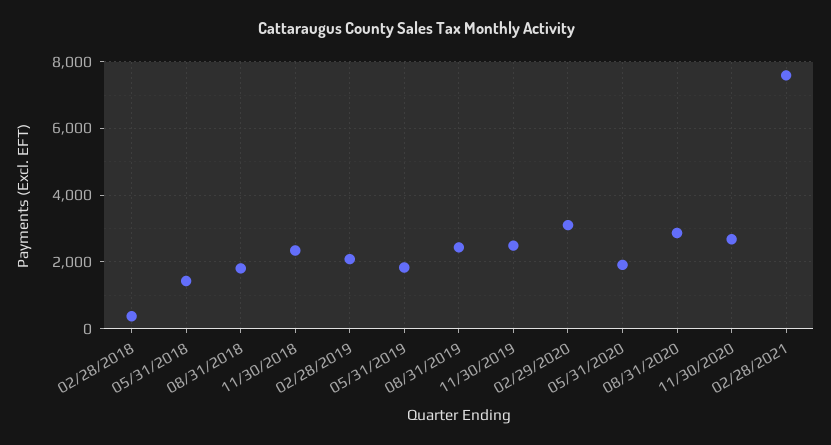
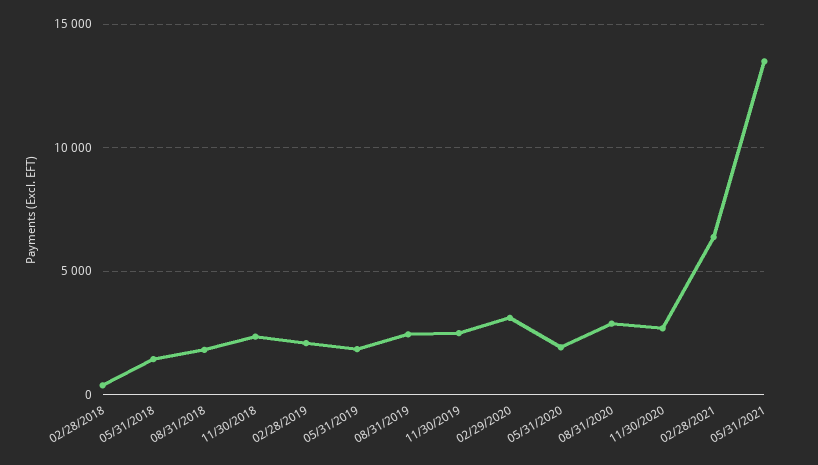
02/28/2021: 7600 -> 6500
05/31/2021: none -> 13500

